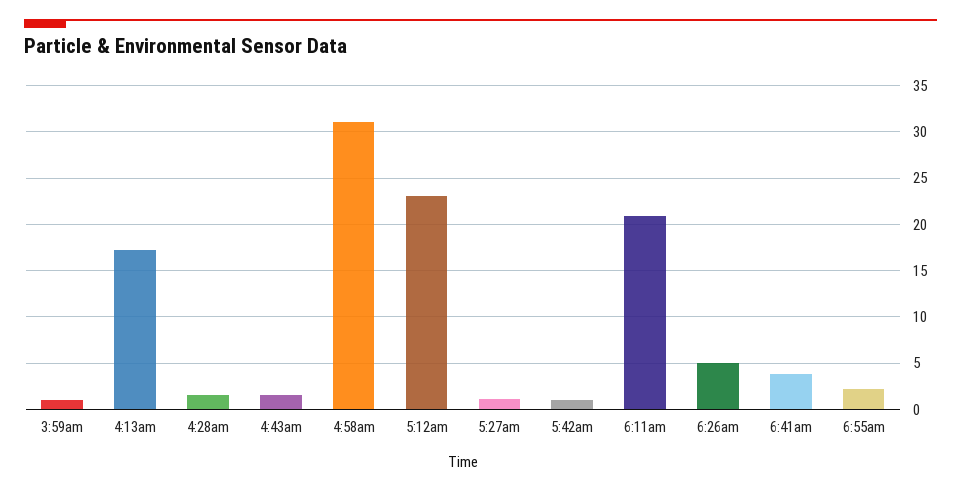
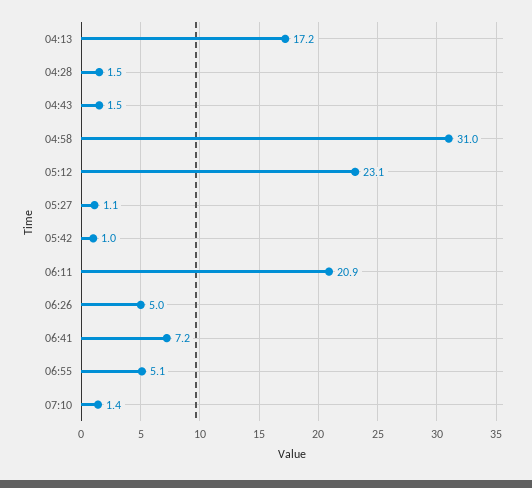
3:59am: 1 -> none
6:41am: 4 -> 7.2
6:55am: 2 -> 5.1
07:10: none -> 1.4

